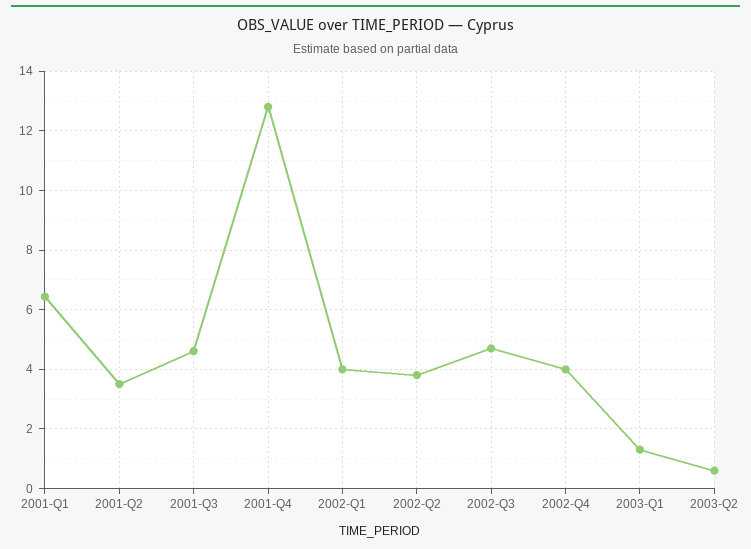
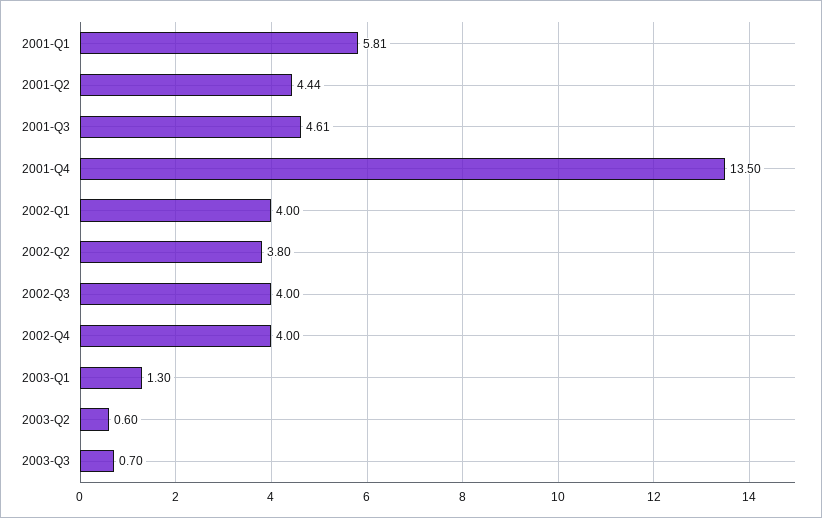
2001-Q1: 6.5 -> 5.81
2001-Q2: 3.5 -> 4.44
2001-Q4: 12.75 -> 13.5
2002-Q3: 4.75 -> 4
2003-Q3: none -> 0.7

